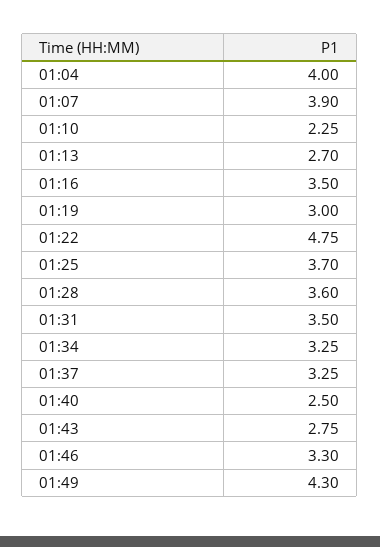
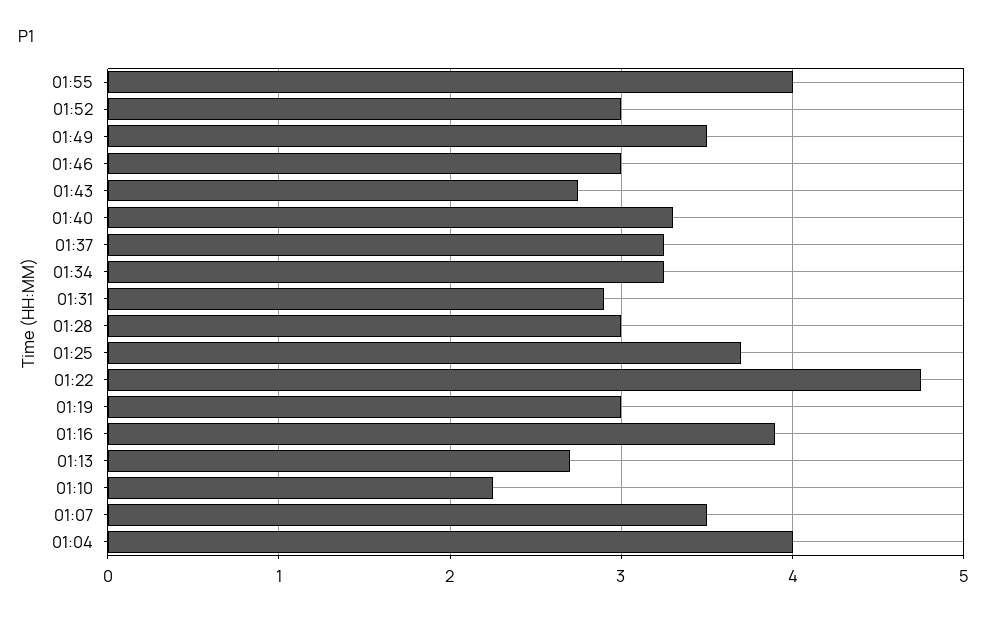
01:07: 3.9 -> 3.5
01:16: 3.5 -> 3.9
01:28: 3.6 -> 3
01:31: 3.5 -> 2.9
01:40: 2.5 -> 3.3
01:46: 3.3 -> 3
01:49: 4.3 -> 3.5
01:55: none -> 4
01:52: none -> 3

